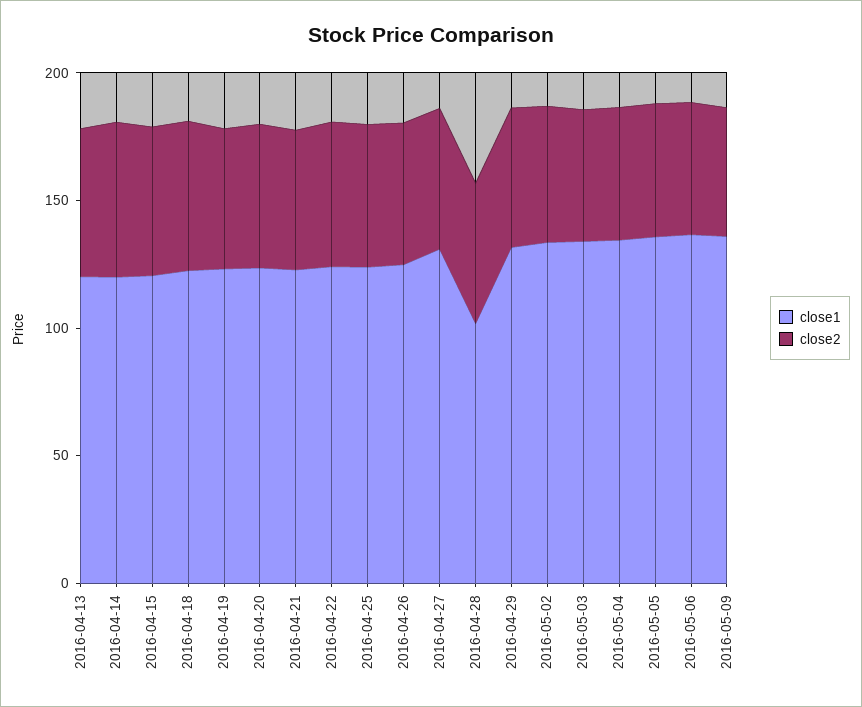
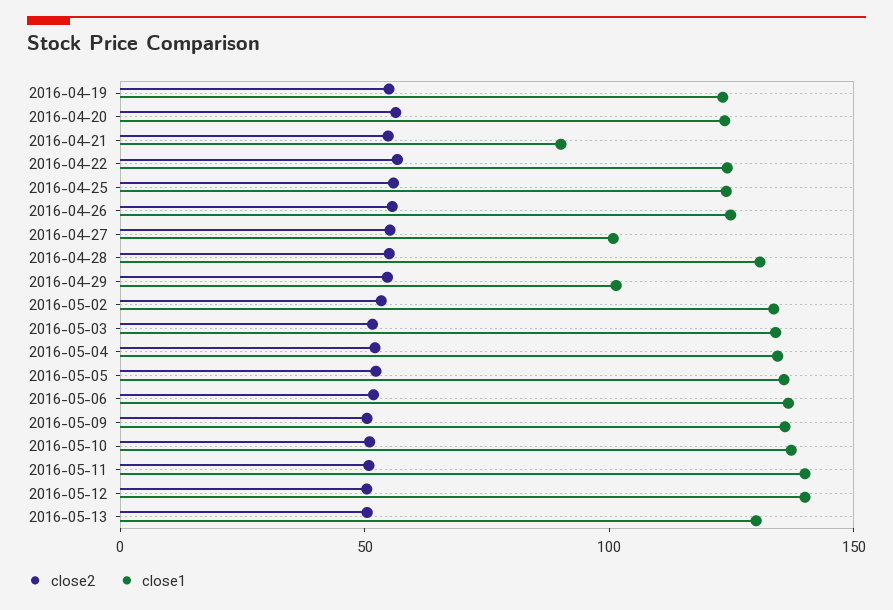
close1, 2016-04-13: 120 -> none
close2, 2016-04-13: 60 -> none
close1, 2016-04-14: 120 -> none
close2, 2016-04-14: 60 -> none
close1, 2016-04-15: 120 -> none
close2, 2016-04-15: 60 -> none
close1, 2016-04-18: 120 -> none
close2, 2016-04-18: 60 -> none
close1, 2016-04-21: 120 -> 90
close1, 2016-04-27: 130 -> 100
close1, 2016-04-28: 100 -> 130
close1, 2016-04-29: 130 -> 100
close2, 2016-05-10: none -> 50
close1, 2016-05-10: none -> 140
close2, 2016-05-11: none -> 50
close1, 2016-05-11: none -> 140
close2, 2016-05-12: none -> 50
close1, 2016-05-12: none -> 140
close2, 2016-05-13: none -> 50
close1, 2016-05-13: none -> 130

